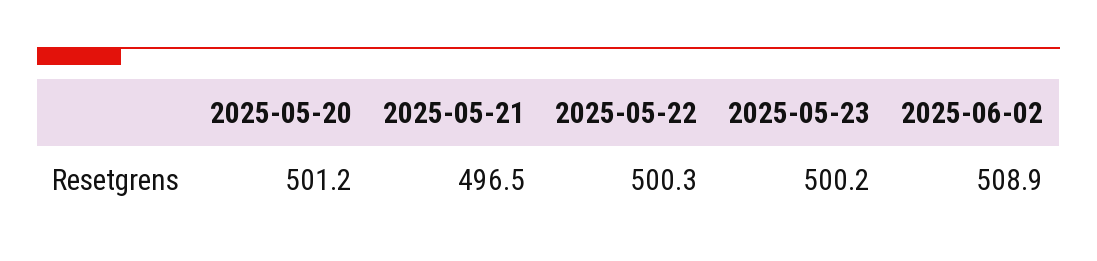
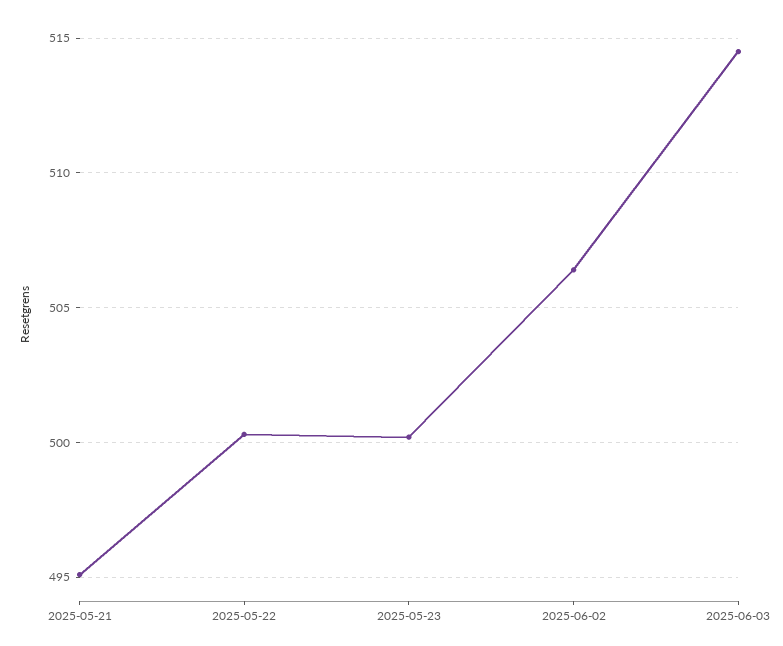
2025-05-20: 501.2 -> none
2025-05-21: 496.5 -> 495
2025-06-02: 508.9 -> 506.5
2025-06-03: none -> 514.5

